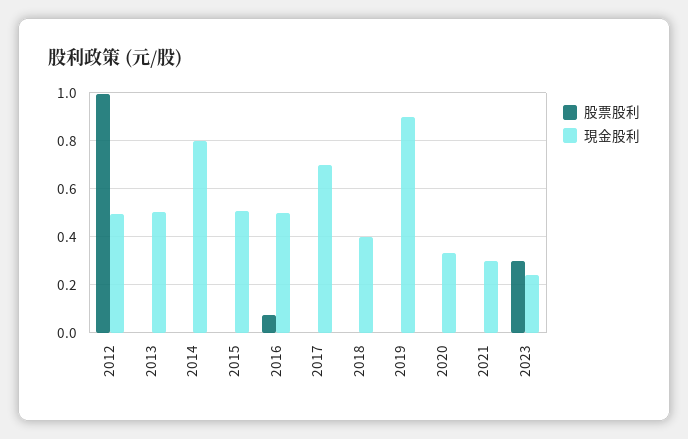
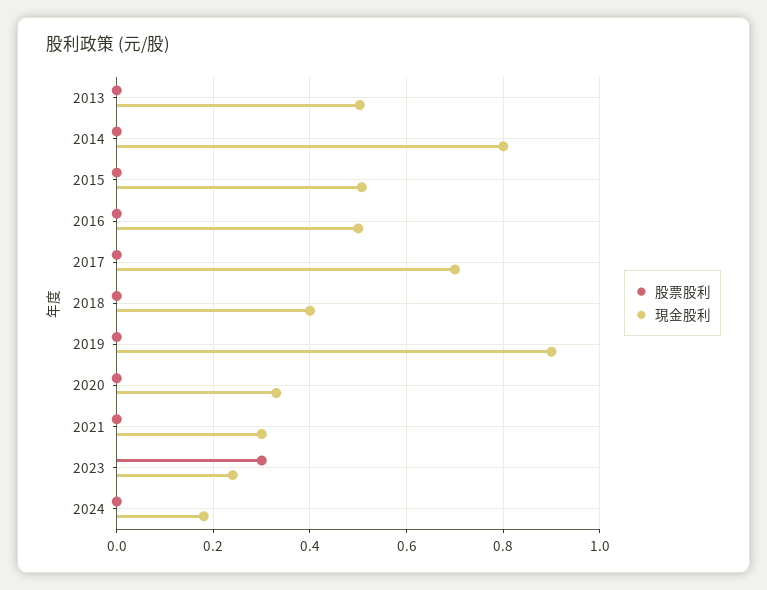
股票股利, 2012: 1 -> none
現金股利, 2012: 0.5 -> none
股票股利, 2016: 0.075 -> 0
股票股利, 2024: none -> 0
現金股利, 2024: none -> 0.18

